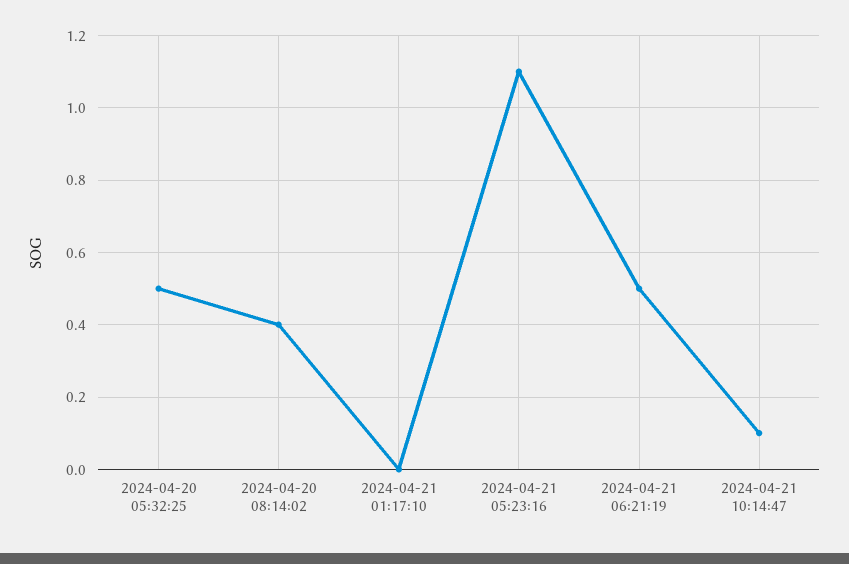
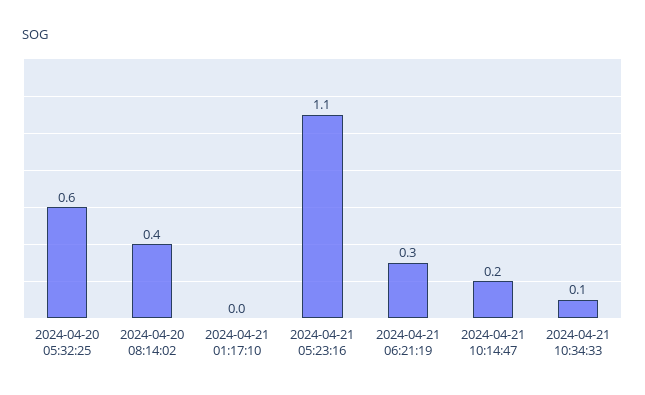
2024-04-20 05:32:25: 0.5 -> 0.6
2024-04-21 06:21:19: 0.5 -> 0.3
2024-04-21 10:14:47: 0.1 -> 0.2
2024-04-21 10:34:33: none -> 0.1

